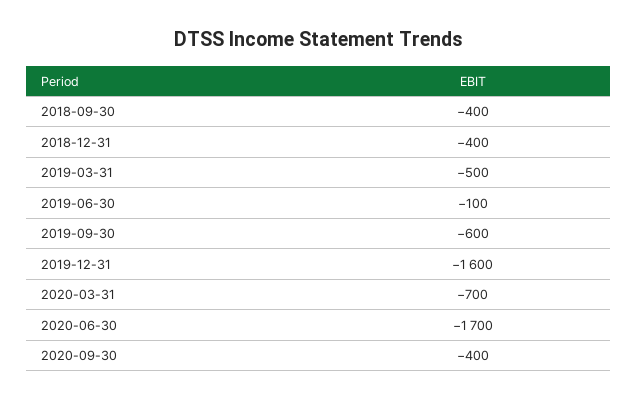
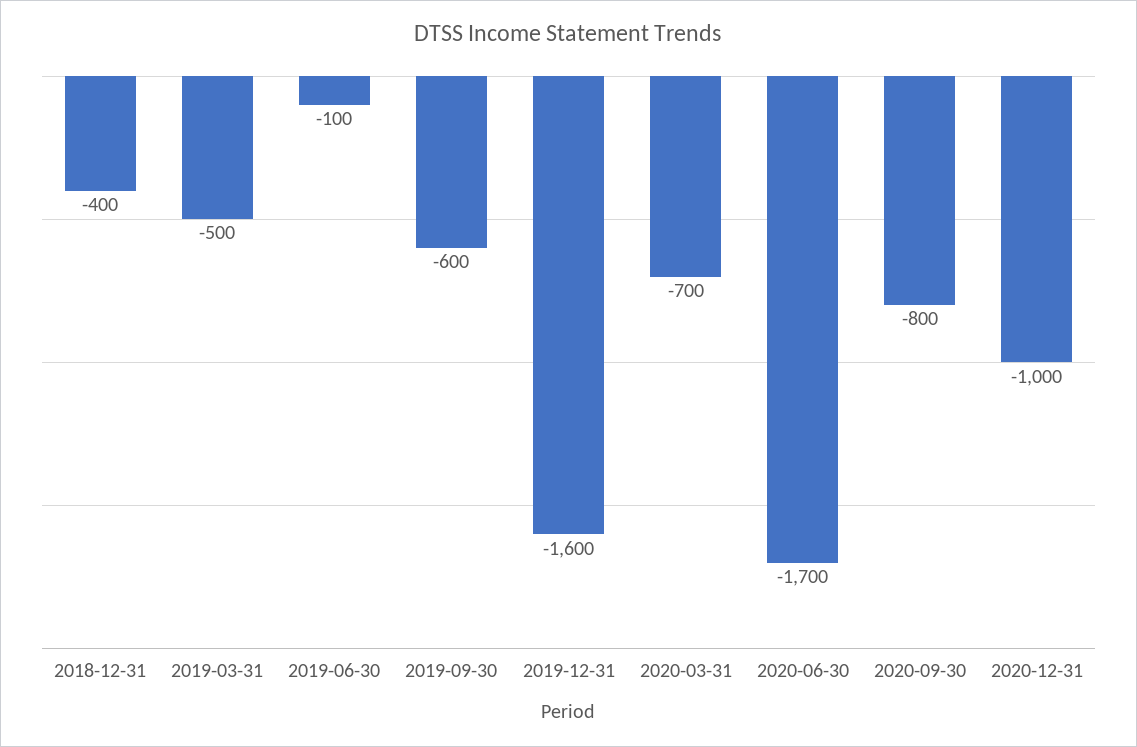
2018-09-30: -400 -> none
2020-09-30: -400 -> -800
2020-12-31: none -> -1000

